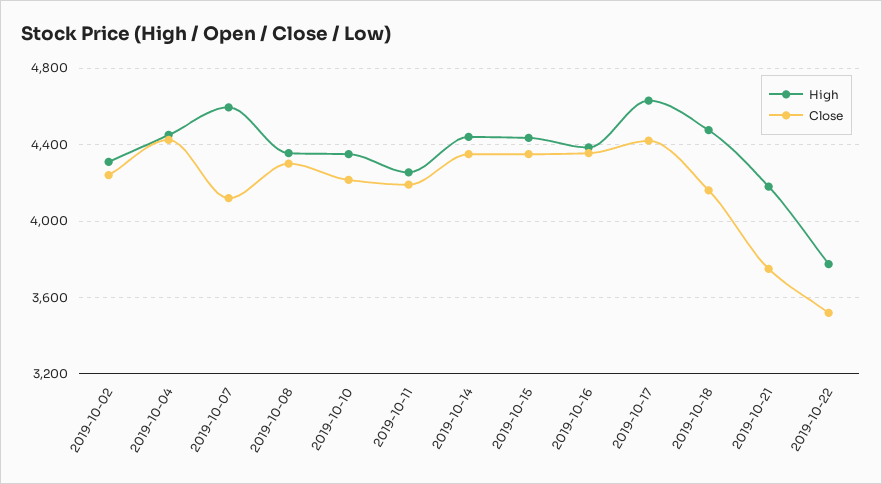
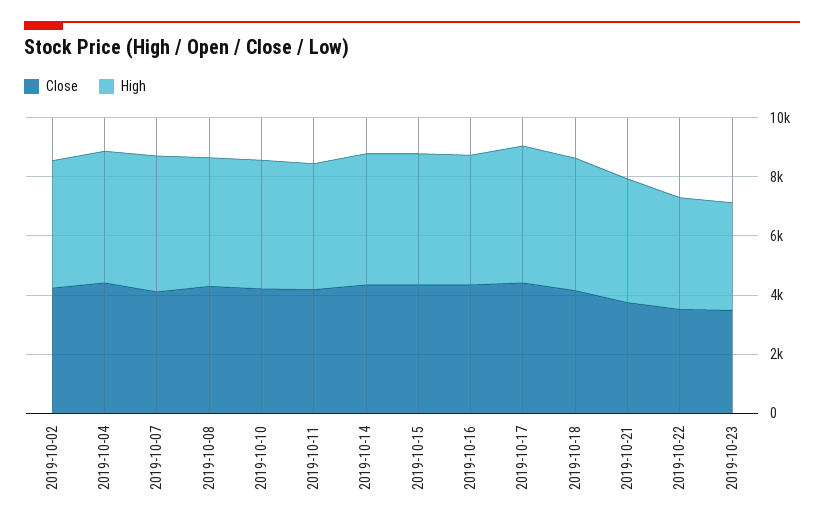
Close, 2019-10-23: none -> 3500
High, 2019-10-23: none -> 3500

